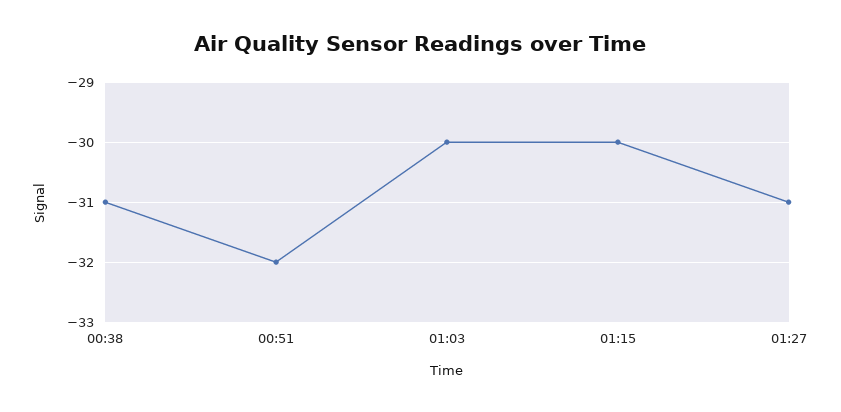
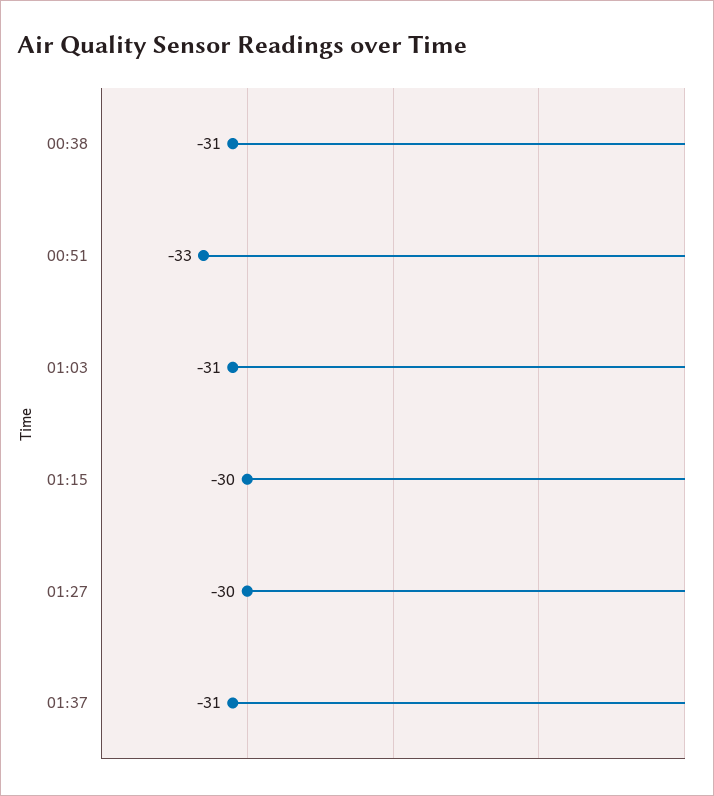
00:51: -32 -> -33
01:03: -30 -> -31
01:27: -31 -> -30
01:37: none -> -31

